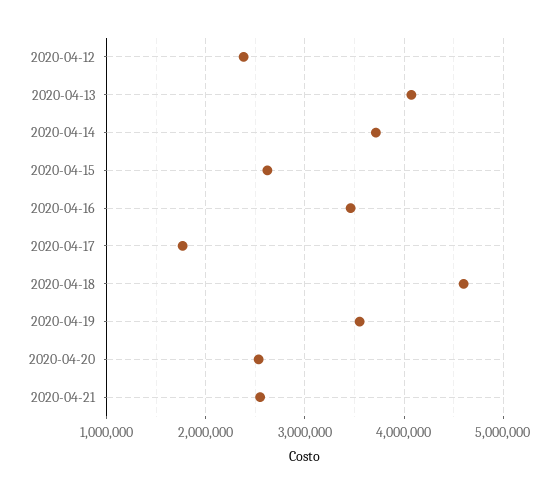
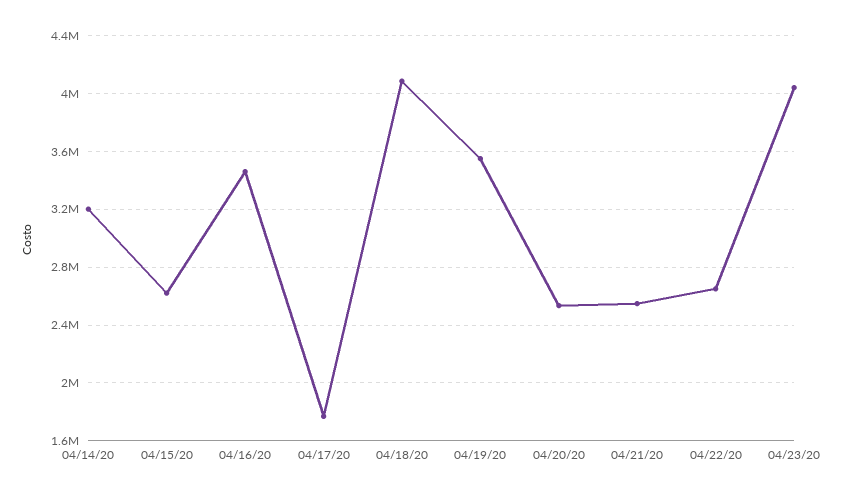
2020-04-12: 2400000 -> none
2020-04-13: 4100000 -> none
2020-04-14: 3700000 -> 3200000
2020-04-18: 4600000 -> 4100000
04/22/20: none -> 2650000
04/23/20: none -> 4050000

